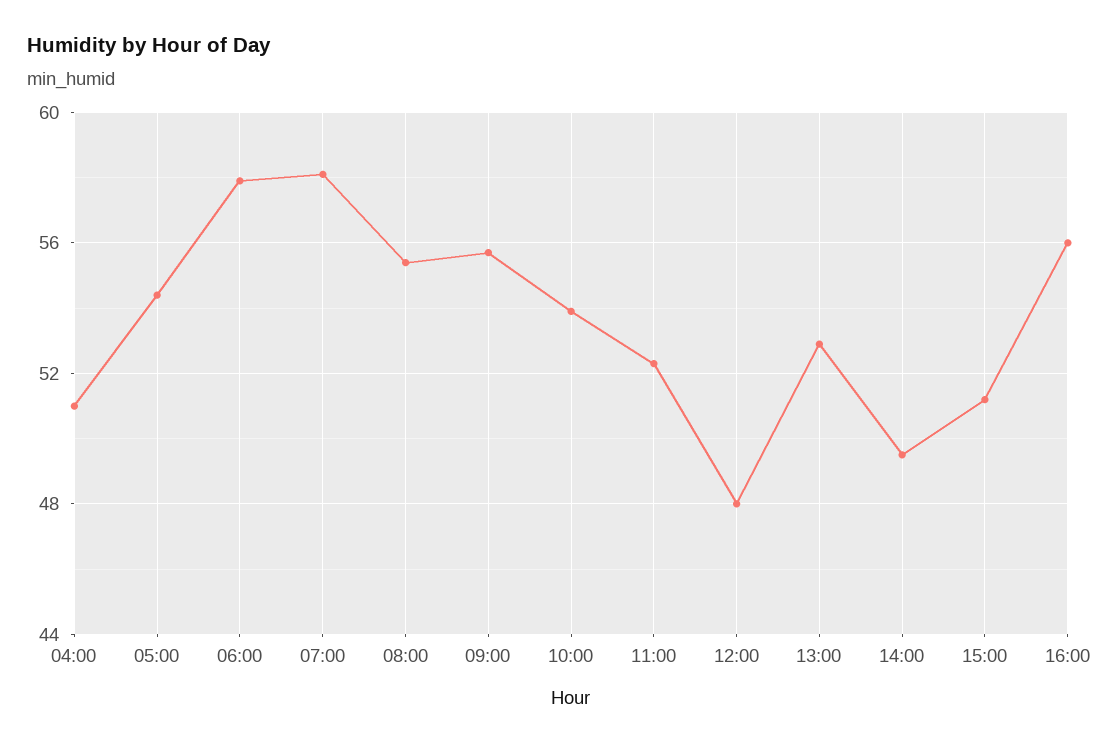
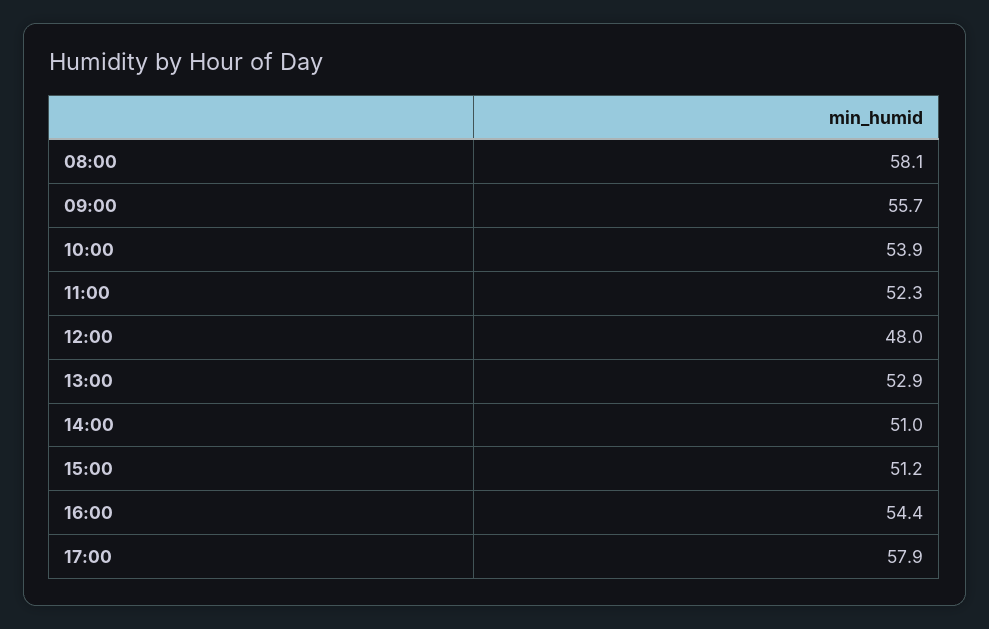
04:00: 51 -> none
05:00: 54.5 -> none
06:00: 58 -> none
07:00: 58 -> none
08:00: 55.5 -> 58.1
14:00: 49.5 -> 51
16:00: 56 -> 54.4
17:00: none -> 57.9

